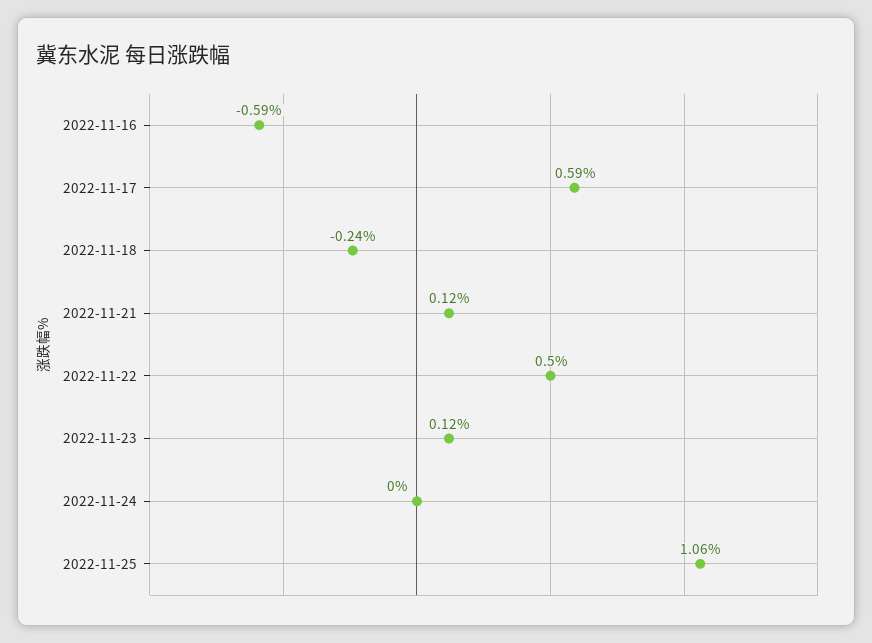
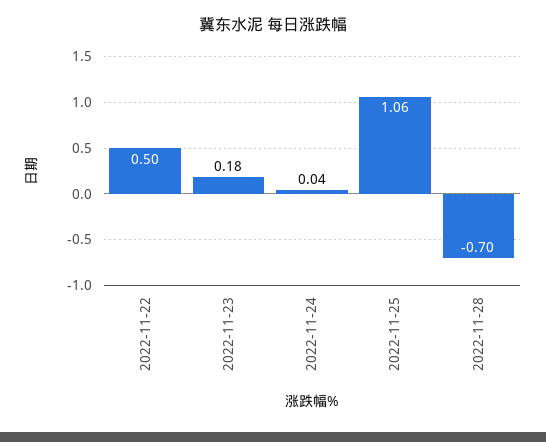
2022-11-16: -0.59 -> none
2022-11-17: 0.59 -> none
2022-11-18: -0.24 -> none
2022-11-21: 0.12 -> none
2022-11-23: 0.12 -> 0.18
2022-11-24: 0 -> 0.04
2022-11-28: none -> -0.7

